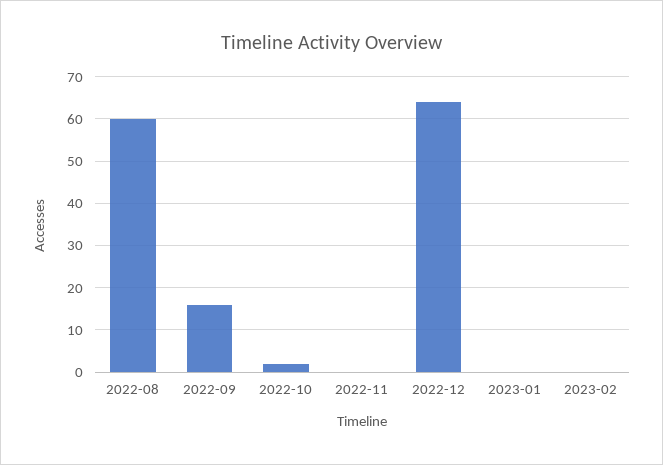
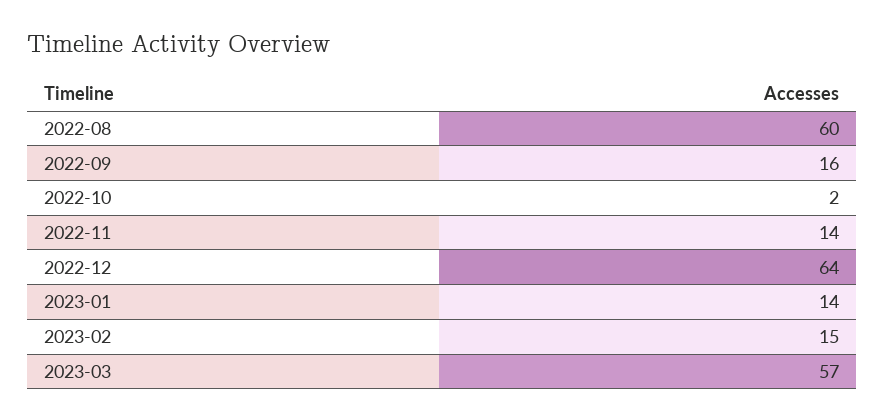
2022-11: 0 -> 14
2023-01: 0 -> 14
2023-02: 0 -> 15
2023-03: none -> 57

